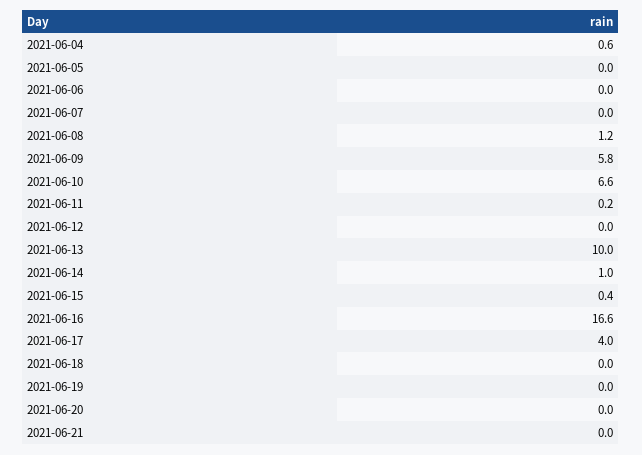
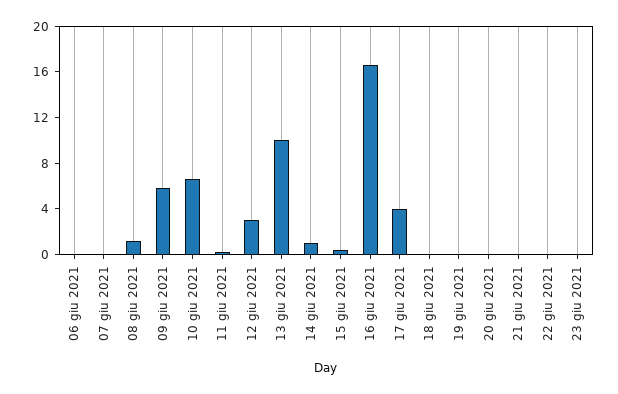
2021-06-04: 0.6 -> none
2021-06-05: 0 -> none
2021-06-12: 0 -> 3
22 giu 2021: none -> 0
23 giu 2021: none -> 0

